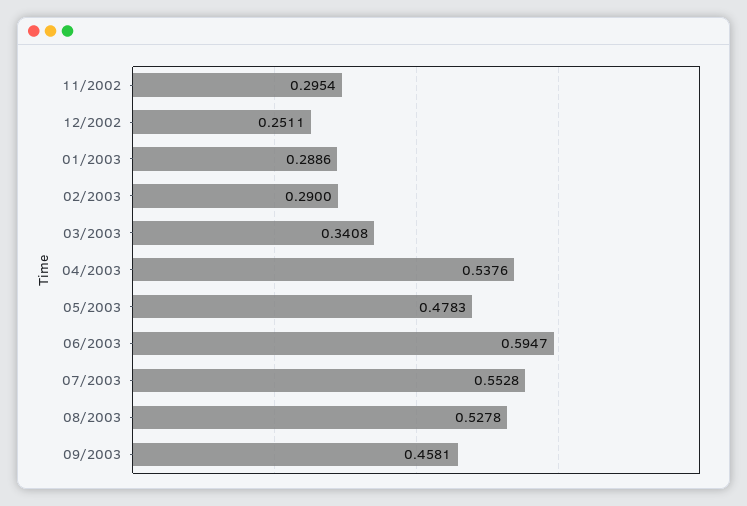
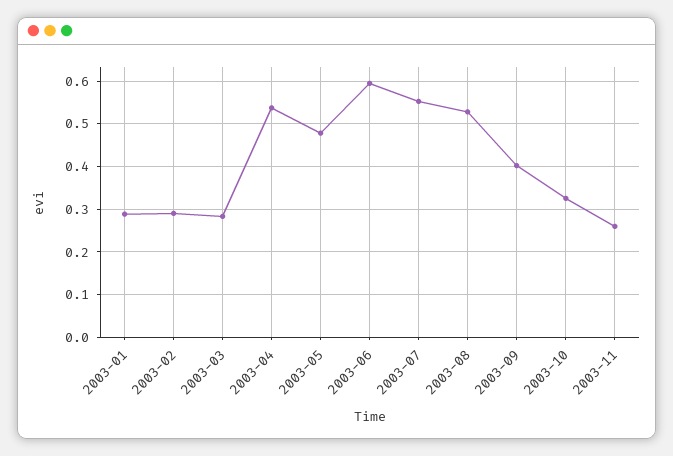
11/2002: 0.2954 -> none
12/2002: 0.2511 -> none
03/2003: 0.3408 -> 0.28
09/2003: 0.4581 -> 0.4
2003-10: none -> 0.32
2003-11: none -> 0.26

